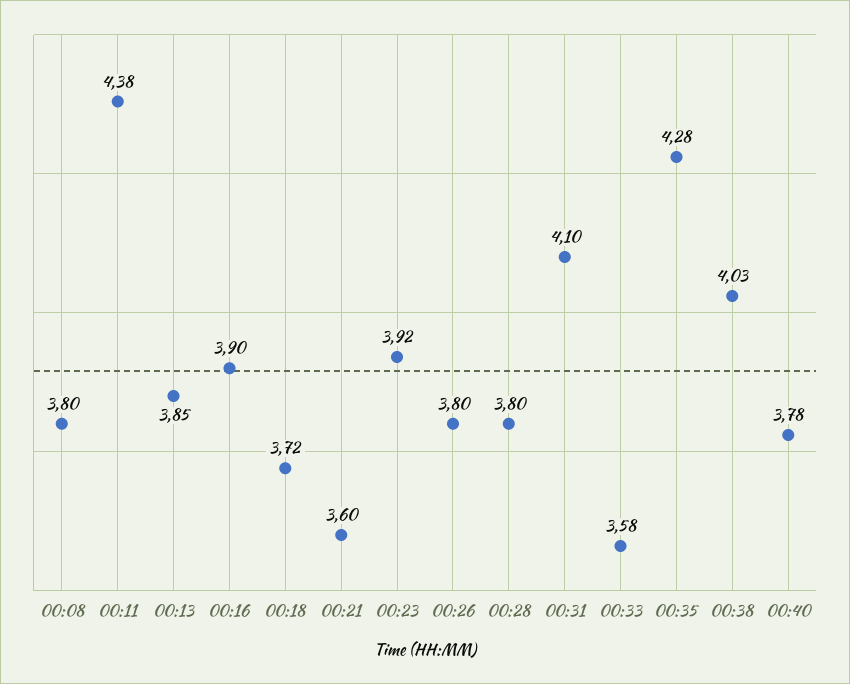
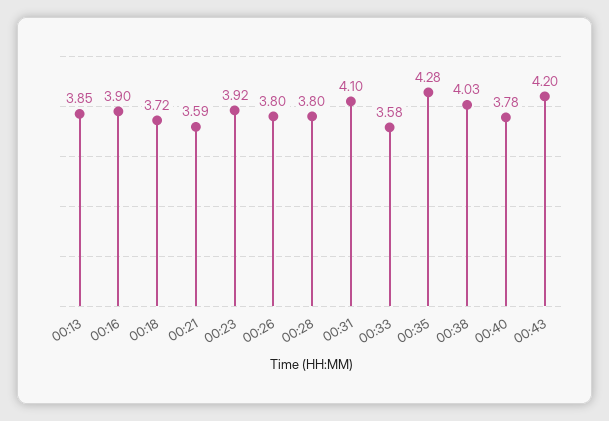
00:08: 3.8 -> none
00:11: 4.38 -> none
00:21: 3.6 -> 3.59
00:43: none -> 4.2

